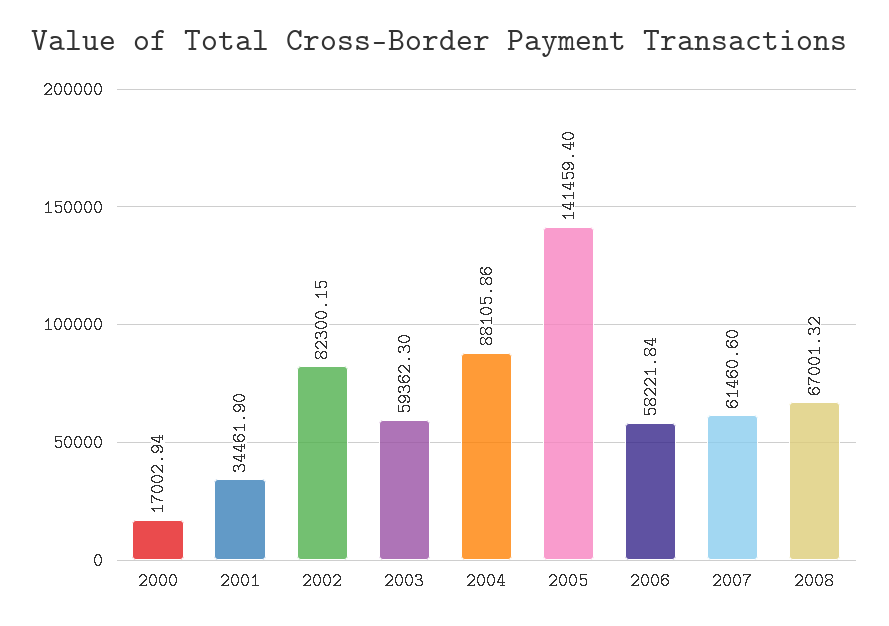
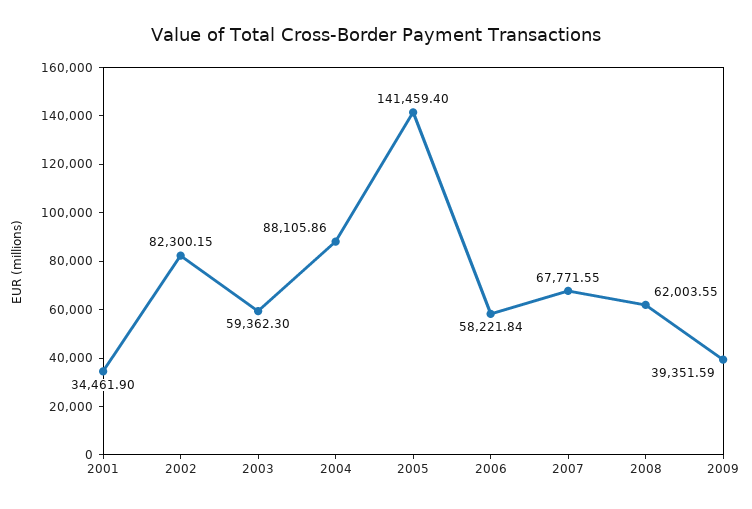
2000: 17002.94 -> none
2007: 61460.6 -> 67771.55
2008: 67001.32 -> 62003.55
2009: none -> 39351.59

